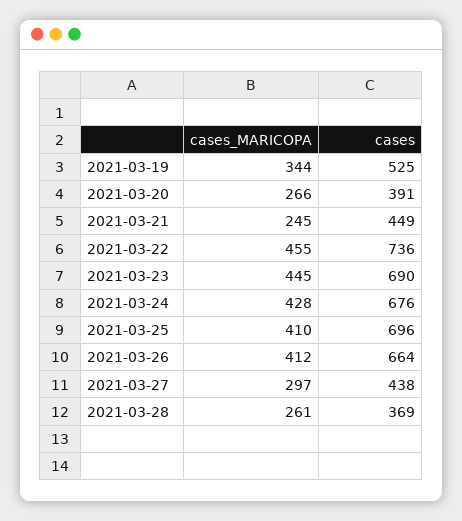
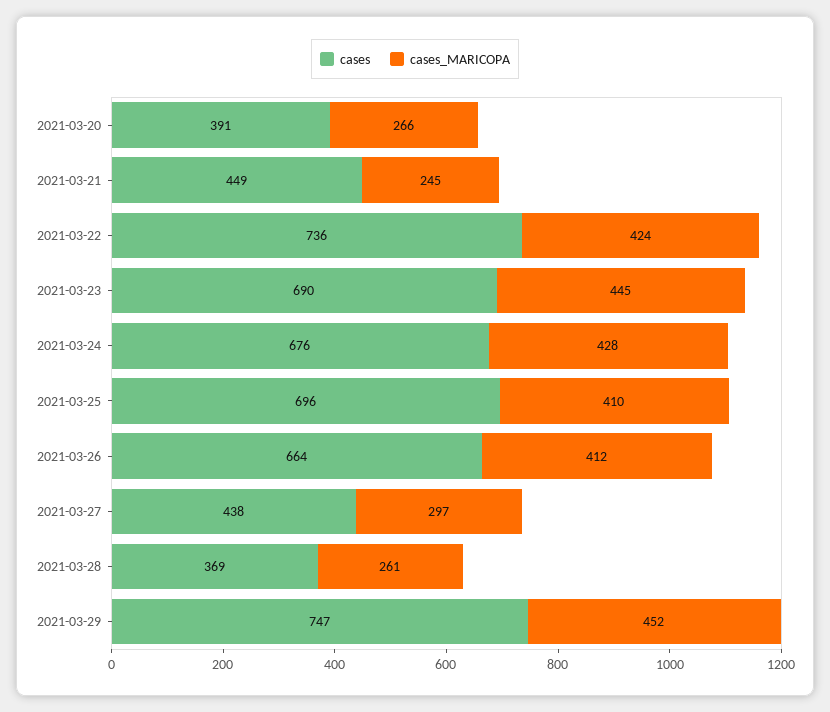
cases_MARICOPA, 2021-03-19: 344 -> none
cases, 2021-03-19: 525 -> none
cases_MARICOPA, 2021-03-22: 455 -> 424
cases, 2021-03-29: none -> 747
cases_MARICOPA, 2021-03-29: none -> 452

